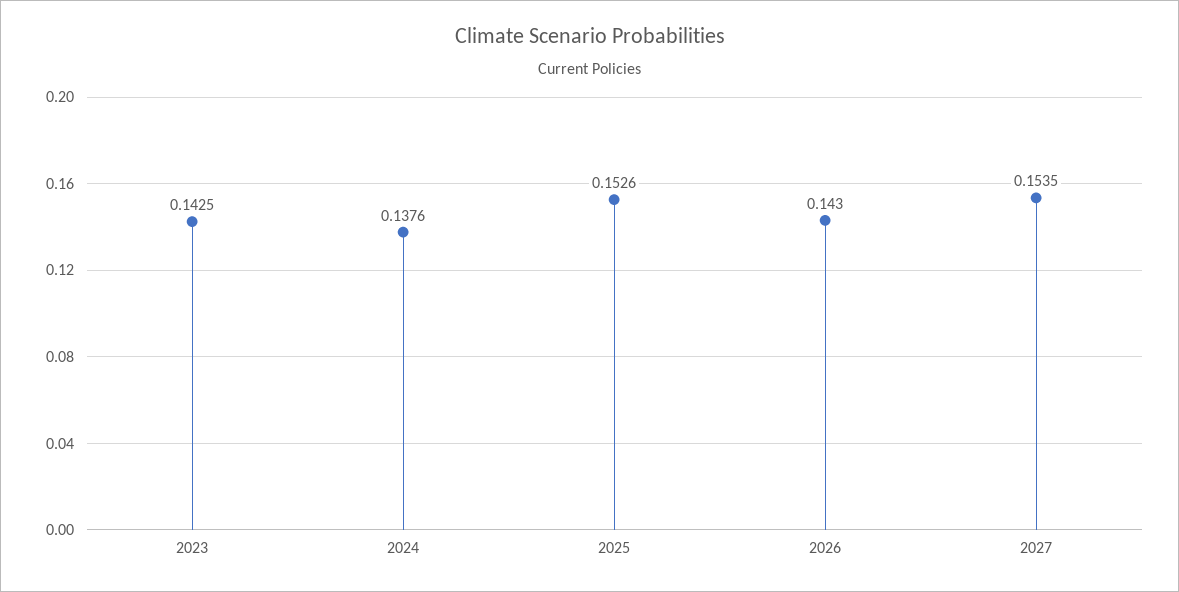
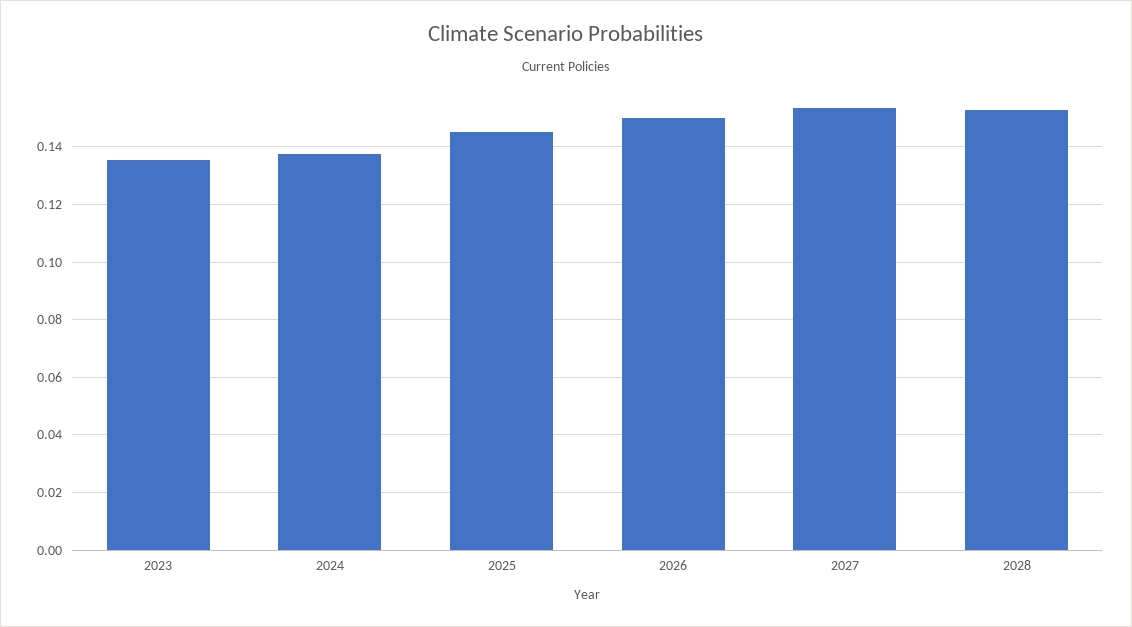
2023: 0.1425 -> 0.135
2025: 0.1526 -> 0.145
2026: 0.143 -> 0.15
2028: none -> 0.1525

